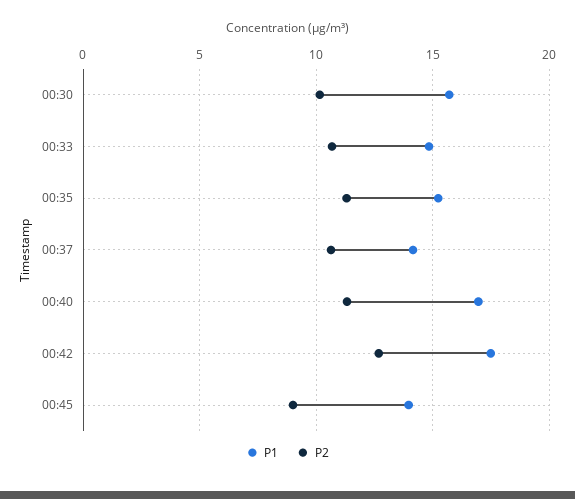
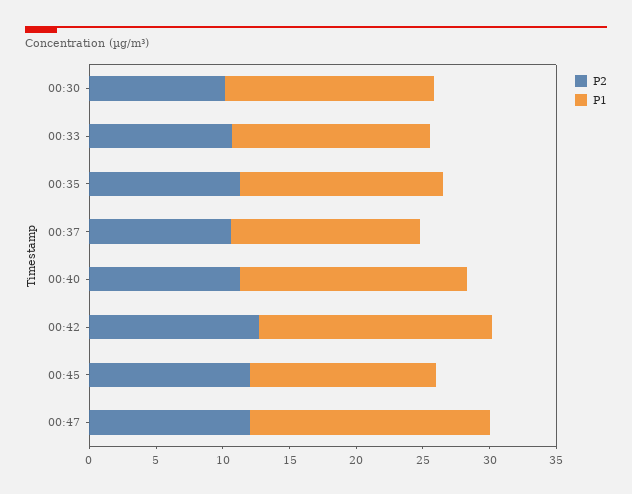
P2, 00:45: 9 -> 12
P2, 00:47: none -> 12
P1, 00:47: none -> 18

